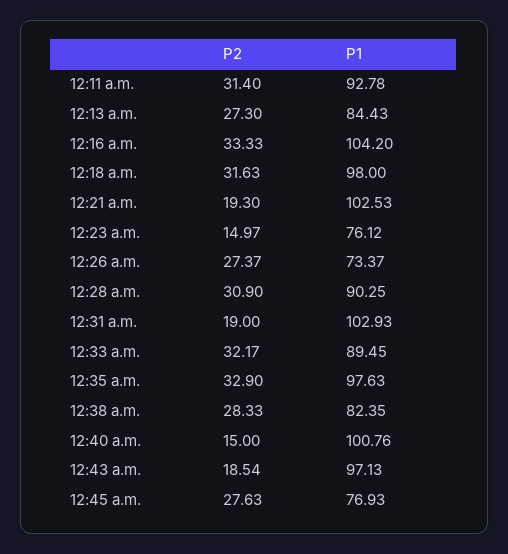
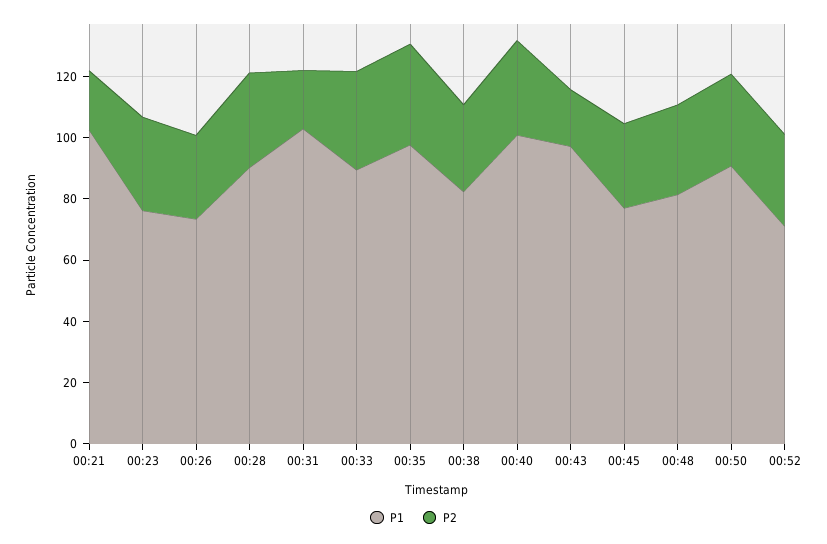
P2, 12:11 a.m.: 31.4 -> none
P1, 12:11 a.m.: 92.78 -> none
P2, 12:13 a.m.: 27.3 -> none
P1, 12:13 a.m.: 84.43 -> none
P2, 12:16 a.m.: 33.33 -> none
P1, 12:16 a.m.: 104.2 -> none
P2, 12:18 a.m.: 31.63 -> none
P1, 12:18 a.m.: 98 -> none
P2, 12:23 a.m.: 14.97 -> 30
P2, 12:40 a.m.: 15 -> 30
P1, 00:48: none -> 80
P2, 00:48: none -> 30
P1, 00:50: none -> 90
P2, 00:50: none -> 30
P1, 00:52: none -> 70
P2, 00:52: none -> 30

